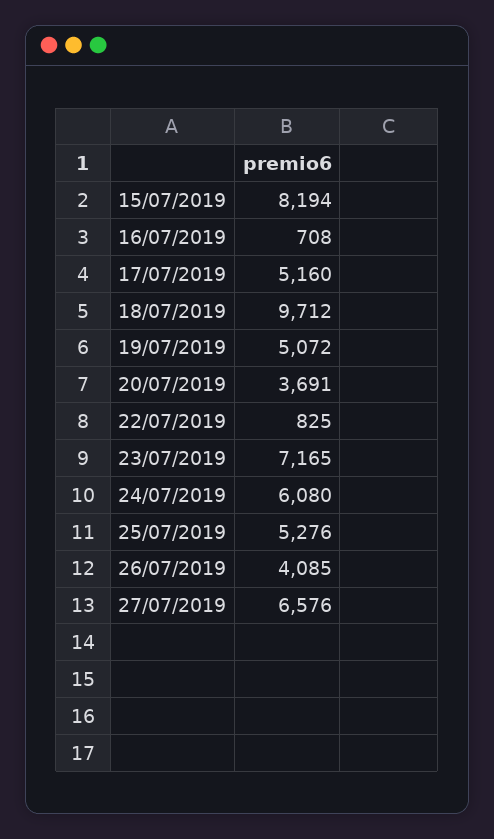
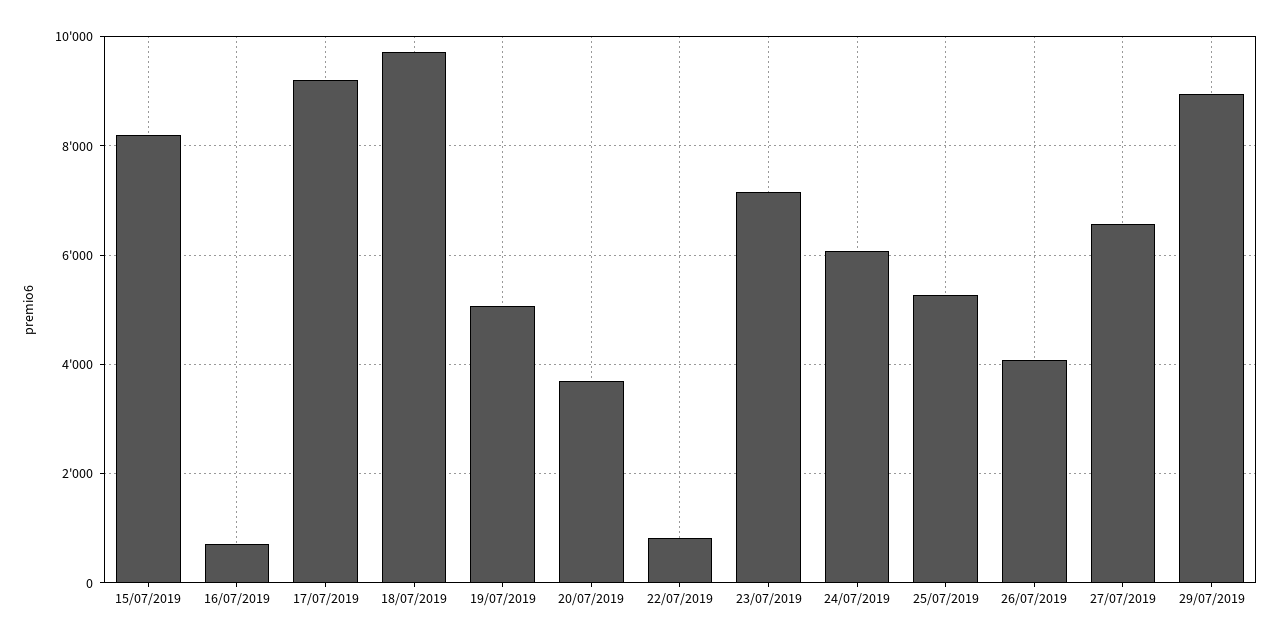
17/07/2019: 5160 -> 9200
29/07/2019: none -> 9000

